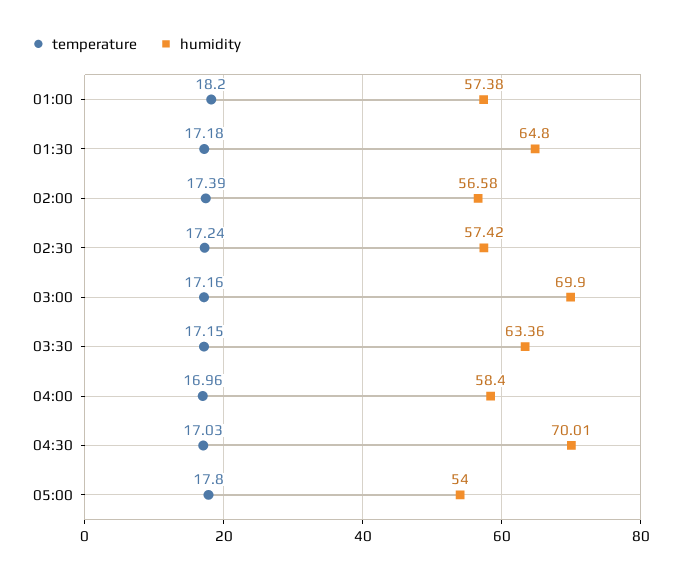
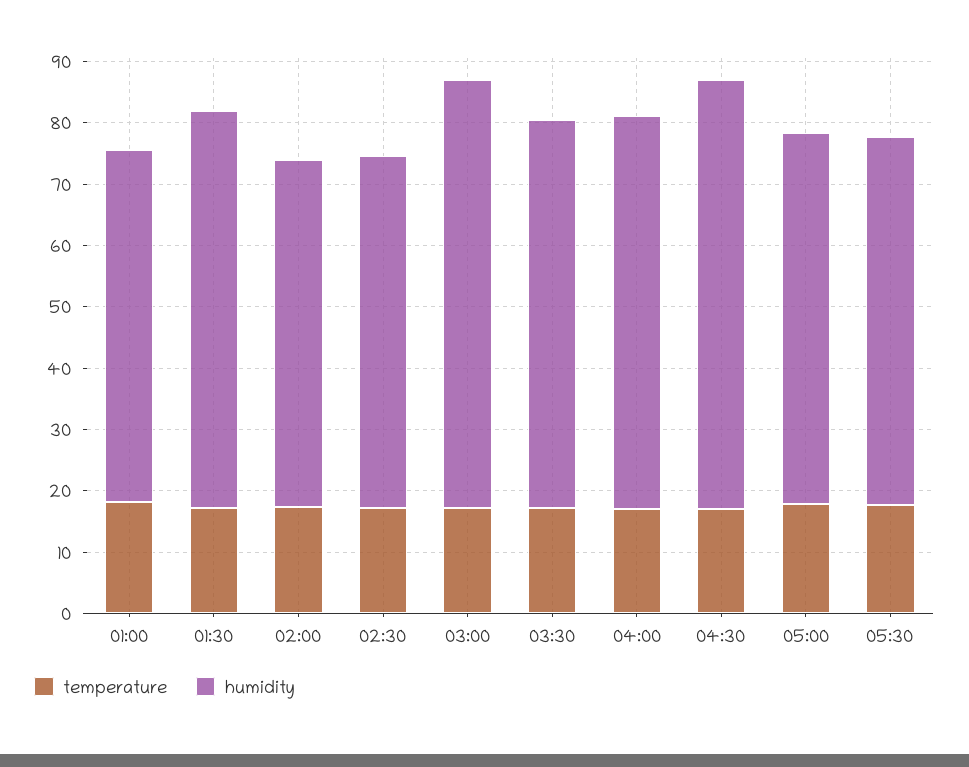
humidity, 04:00: 58.4 -> 64
humidity, 05:00: 54 -> 60
temperature, 05:30: none -> 18
humidity, 05:30: none -> 60

